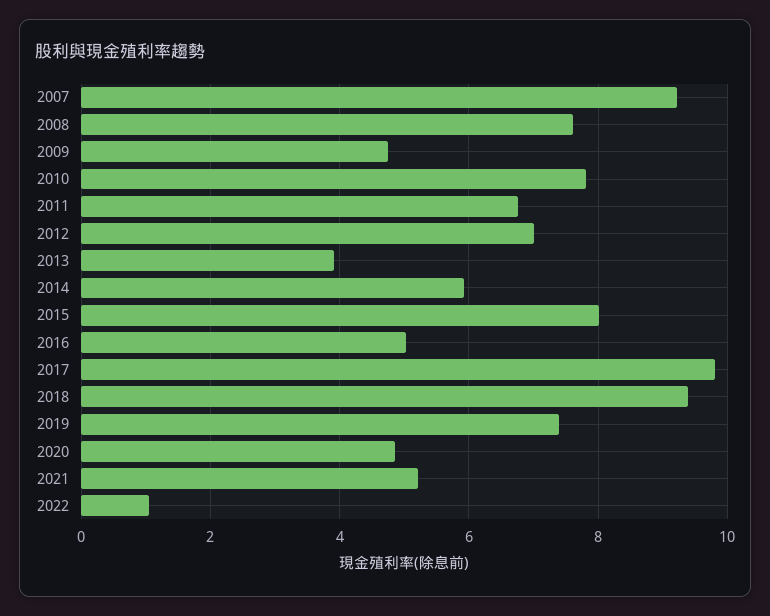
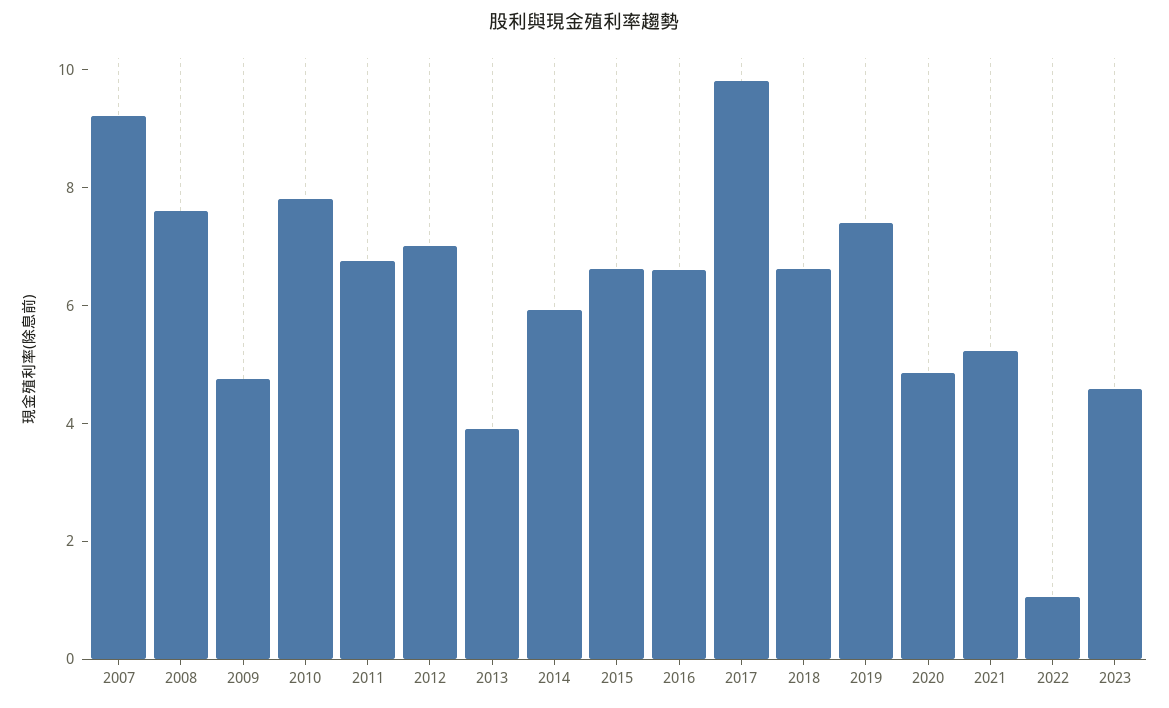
2015: 8 -> 6.5
2016: 5 -> 6.5
2018: 9.4 -> 6.5
2023: none -> 4.5

